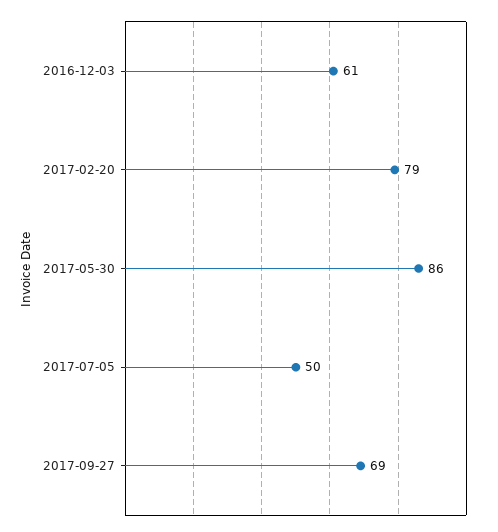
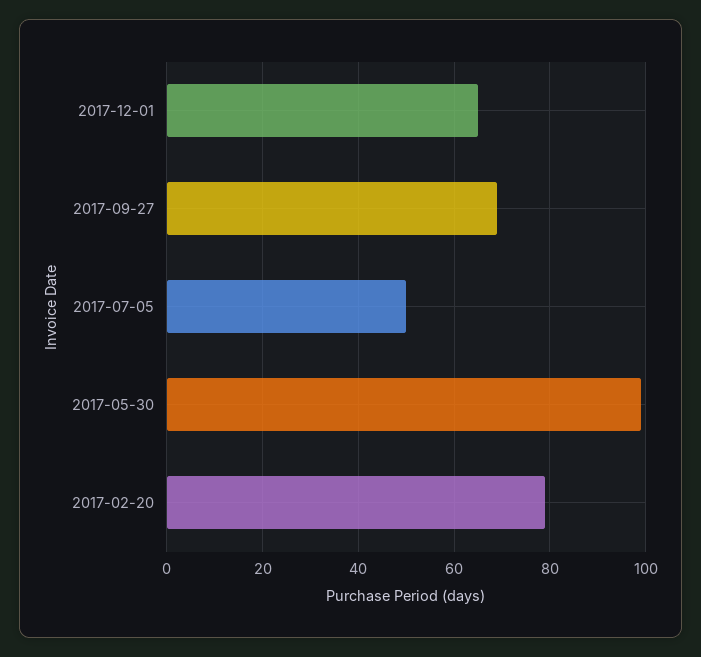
2016-12-03: 61 -> none
2017-05-30: 86 -> 100
2017-12-01: none -> 65

